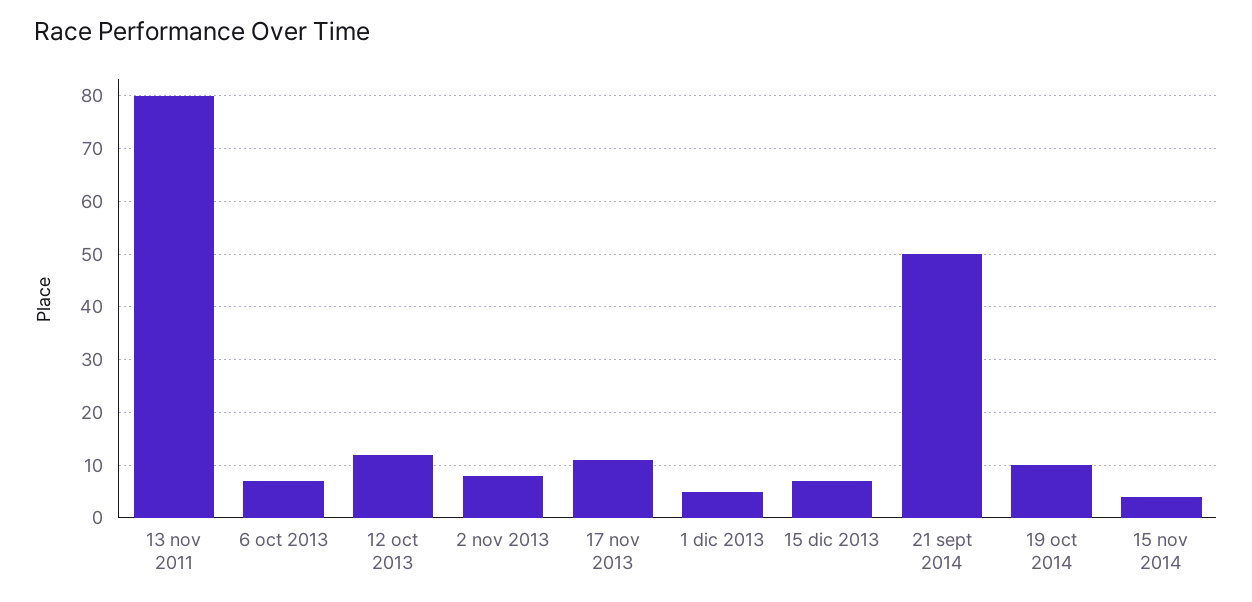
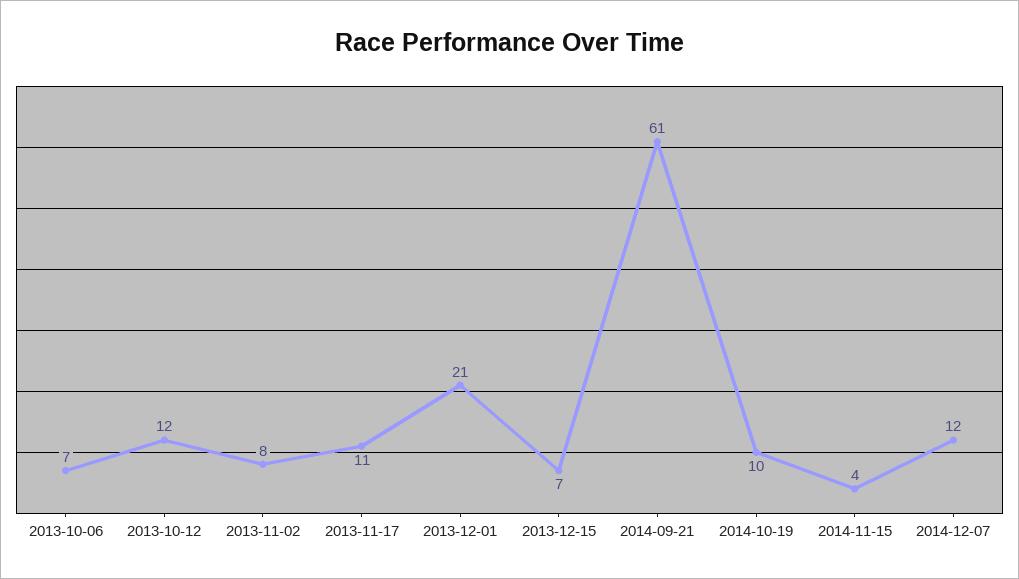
13 nov 2011: 80 -> none
1 dic 2013: 5 -> 21
21 sept 2014: 50 -> 61
2014-12-07: none -> 12

